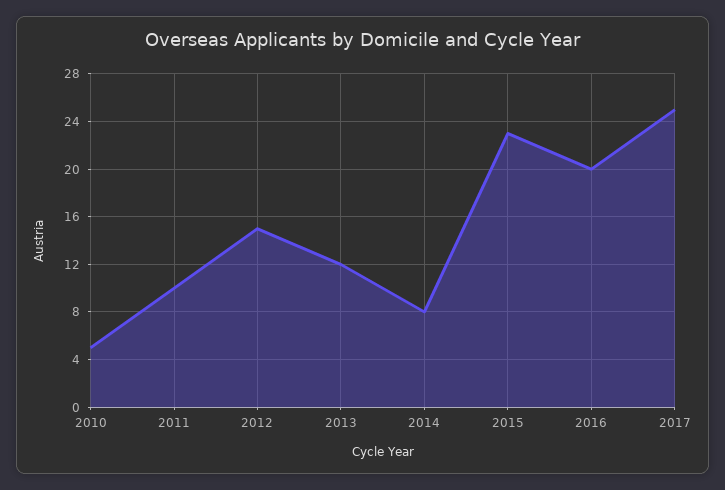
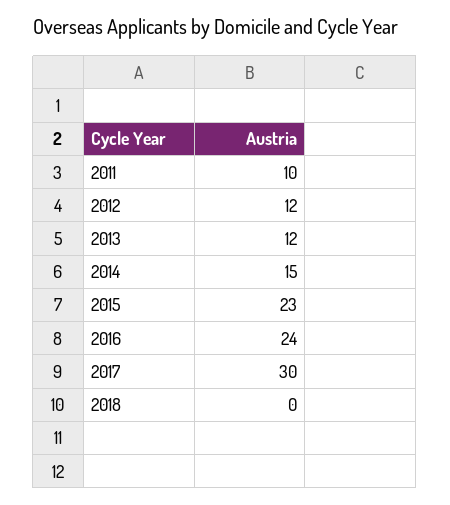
2010: 5 -> none
2012: 15 -> 12
2014: 8 -> 15
2016: 20 -> 24
2017: 25 -> 30
2018: none -> 0

